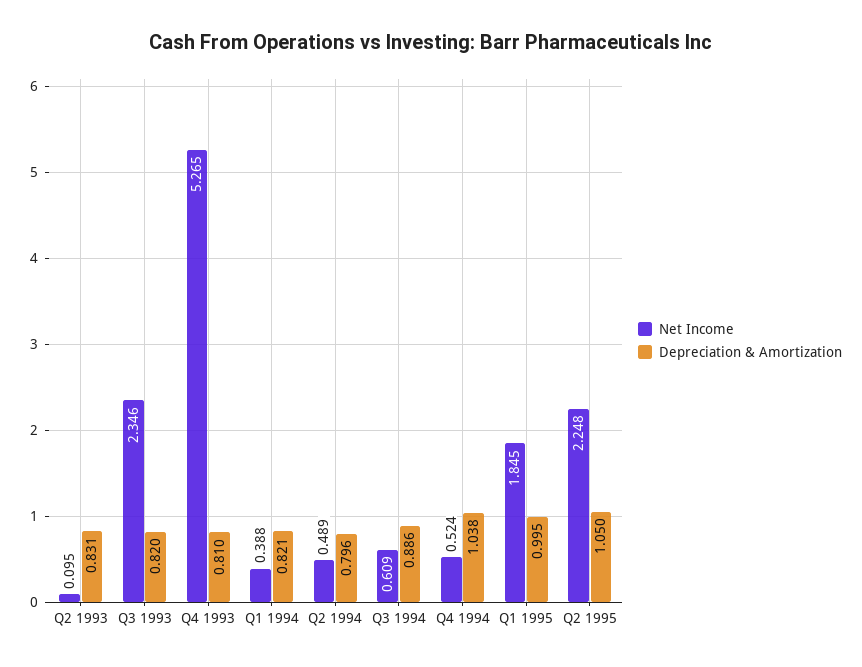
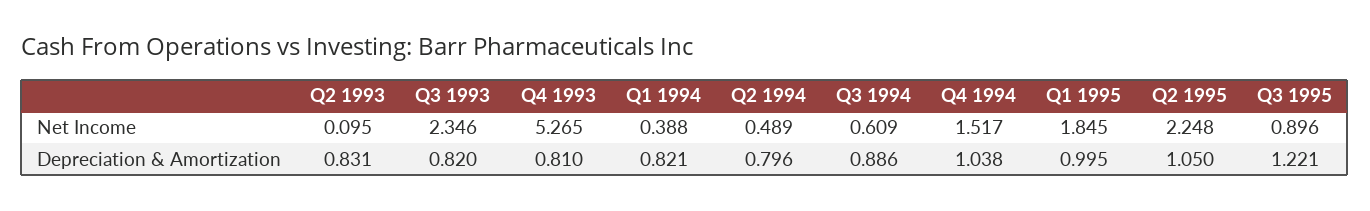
Net Income, Q4 1994: 0.524 -> 1.517
Net Income, Q3 1995: none -> 0.896
Depreciation & Amortization, Q3 1995: none -> 1.221

